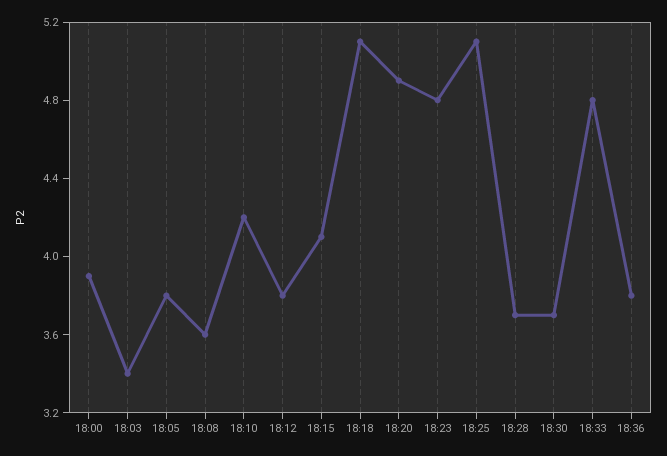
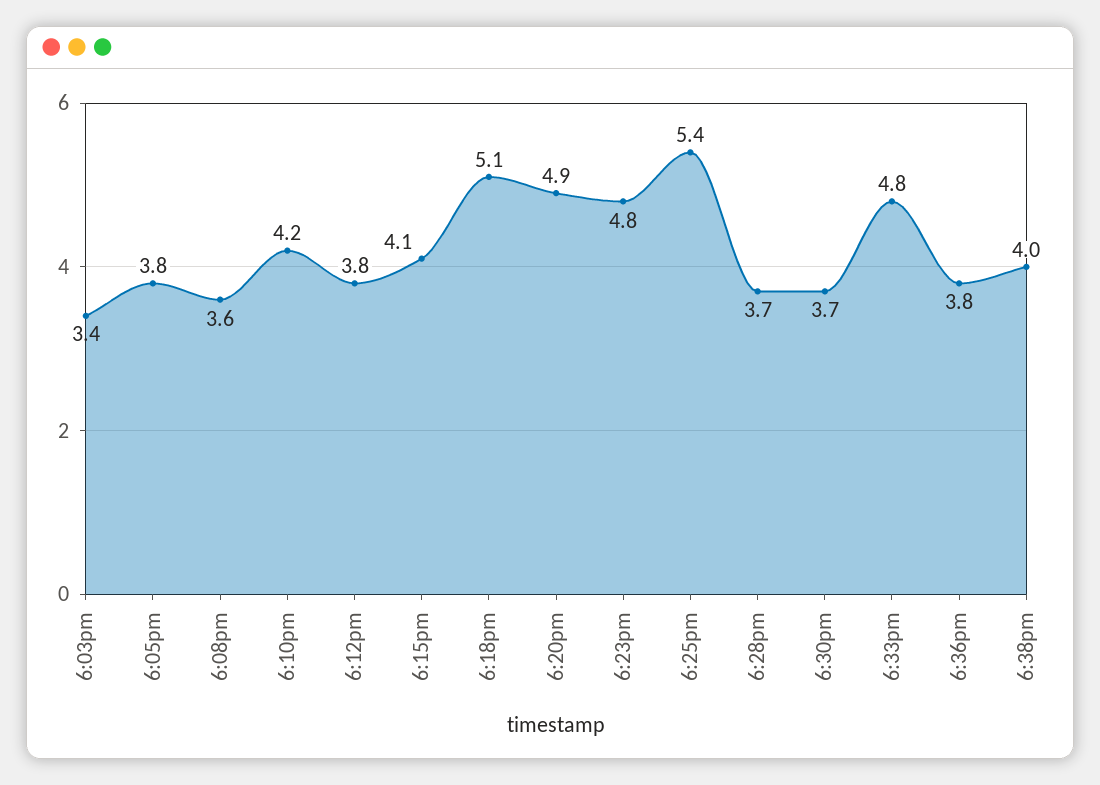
18:00: 3.9 -> none
18:25: 5.1 -> 5.4
6:38pm: none -> 4

